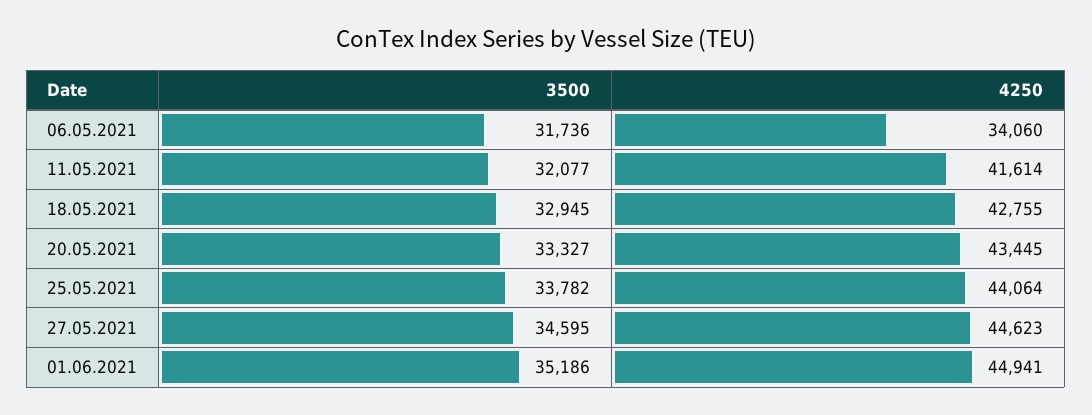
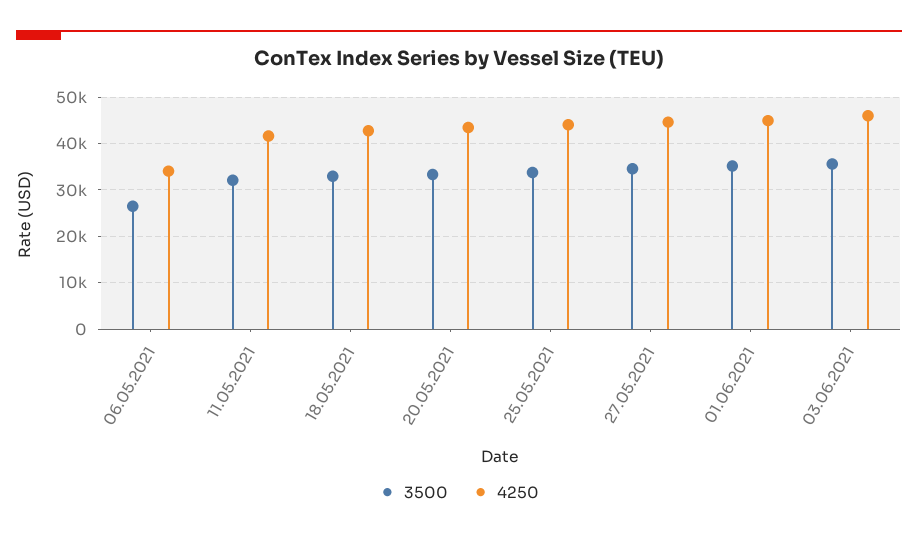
3500, 06.05.2021: 31736 -> 26000
3500, 03.06.2021: none -> 36000
4250, 03.06.2021: none -> 46000

